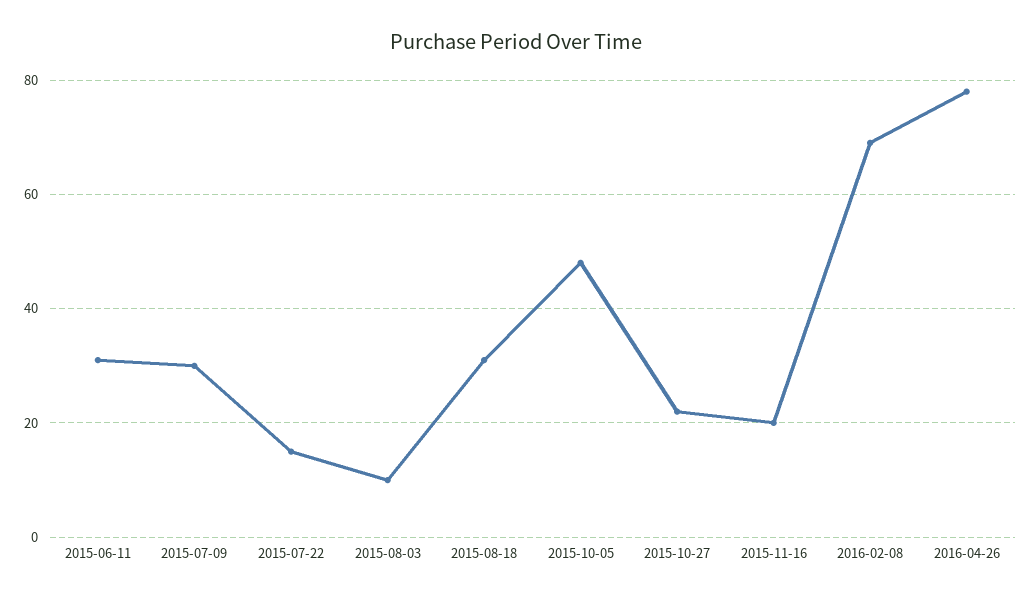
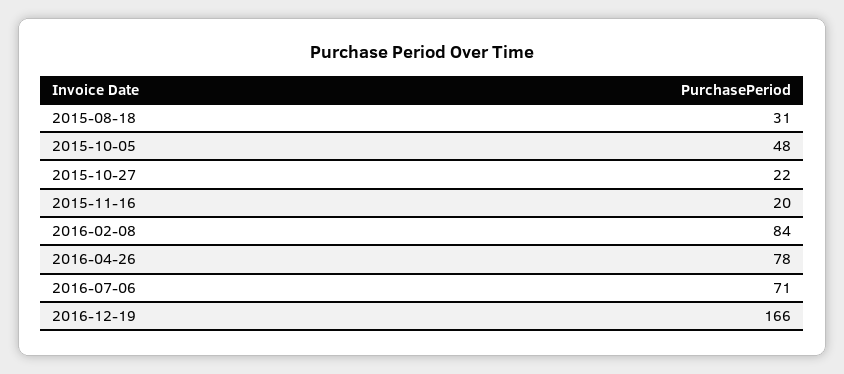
2015-06-11: 30 -> none
2015-07-09: 30 -> none
2015-07-22: 15 -> none
2015-08-03: 10 -> none
2016-02-08: 70 -> 84
2016-07-06: none -> 71
2016-12-19: none -> 166

